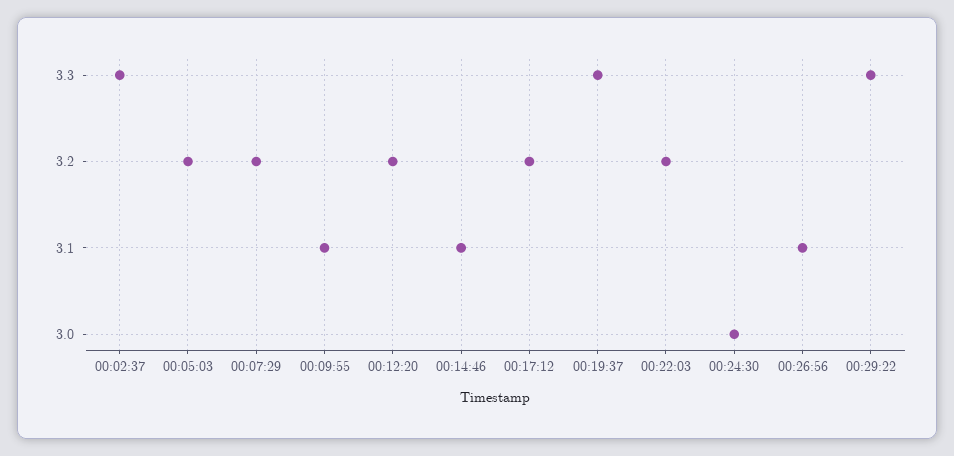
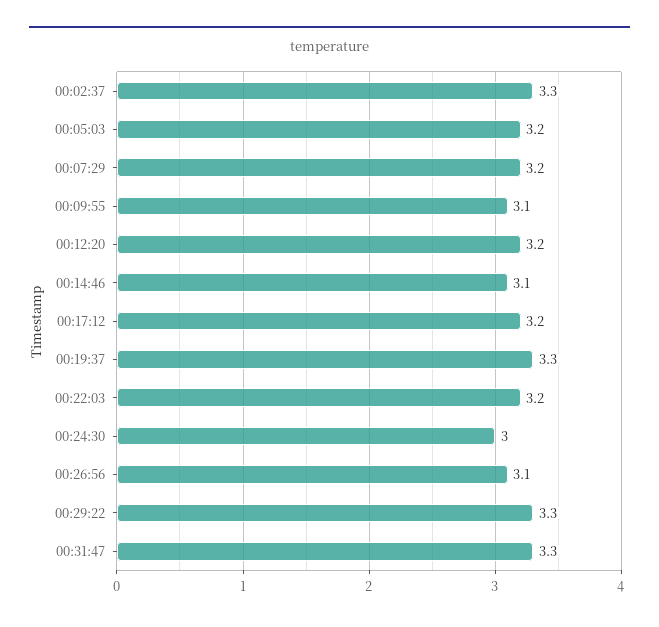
00:31:47: none -> 3.3

